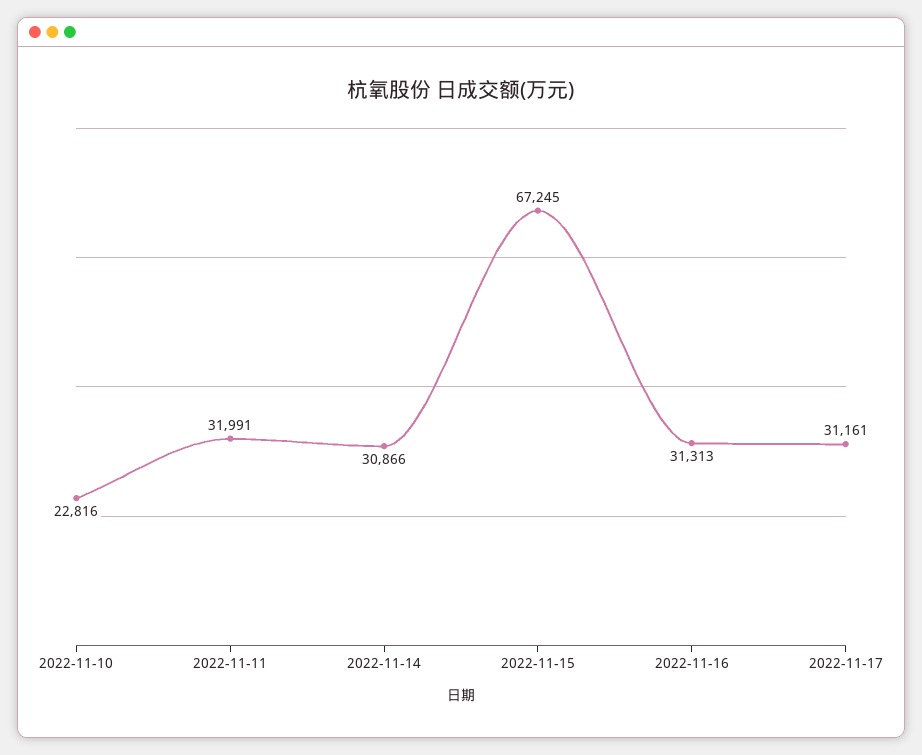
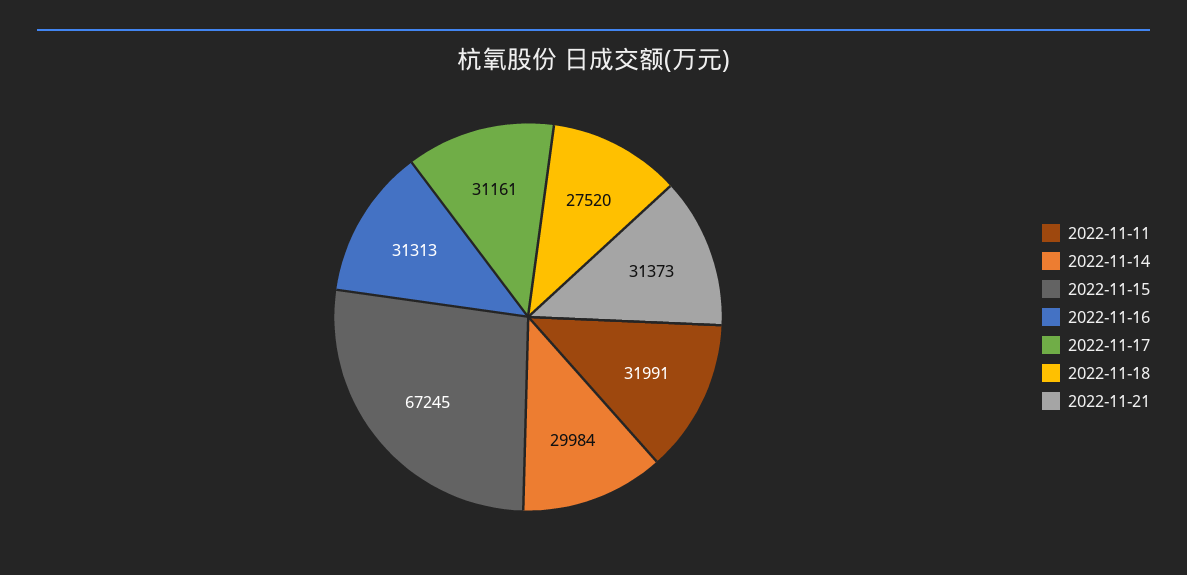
2022-11-10: 22816 -> none
2022-11-14: 30866 -> 29984
2022-11-18: none -> 27520
2022-11-21: none -> 31373

